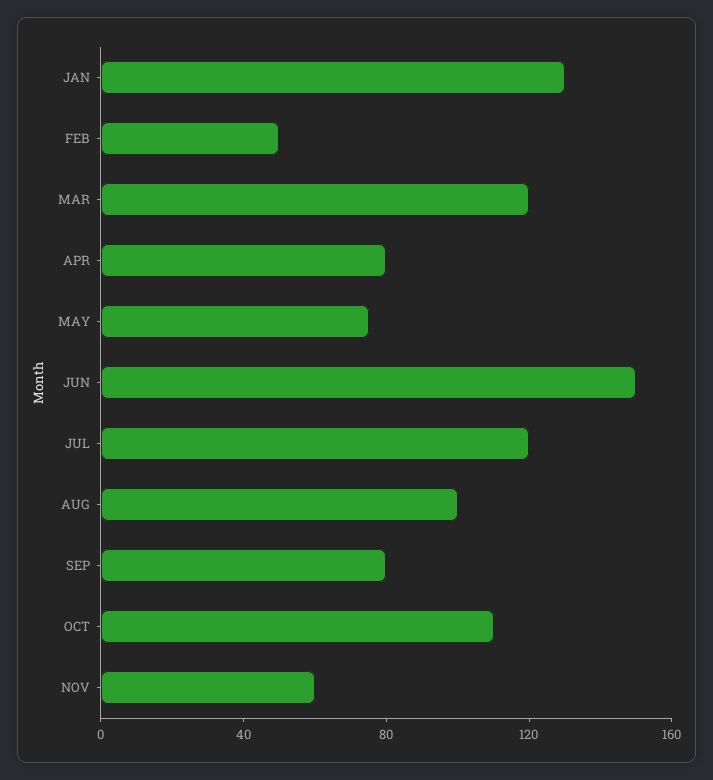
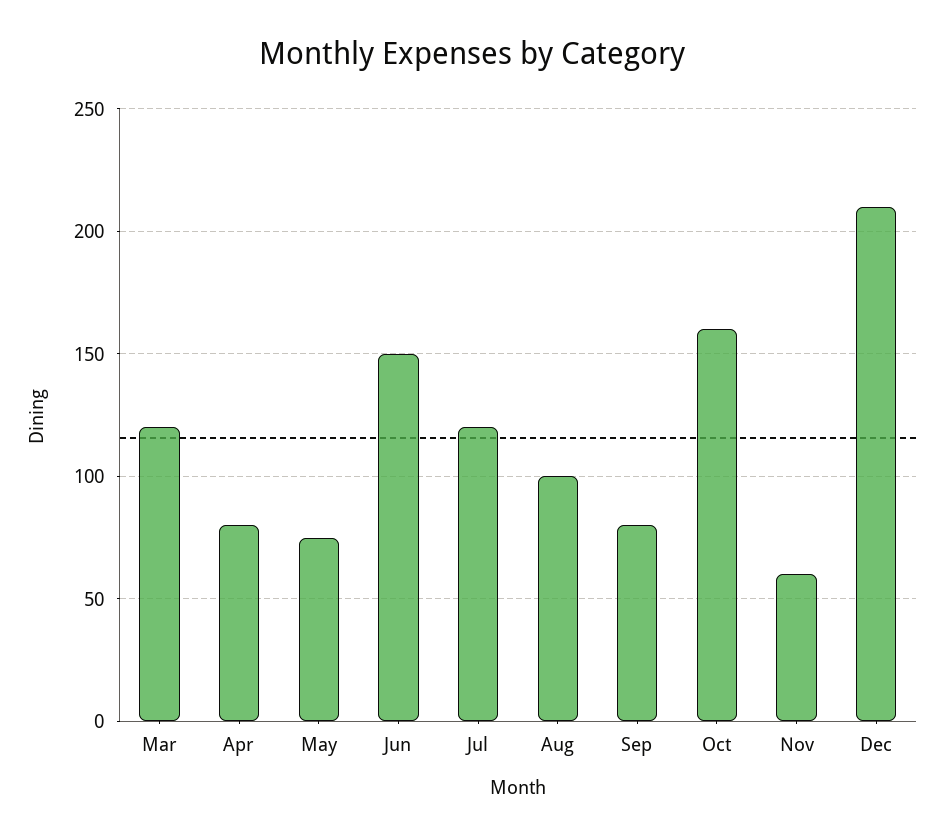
JAN: 130 -> none
FEB: 50 -> none
OCT: 110 -> 160
Dec: none -> 210

